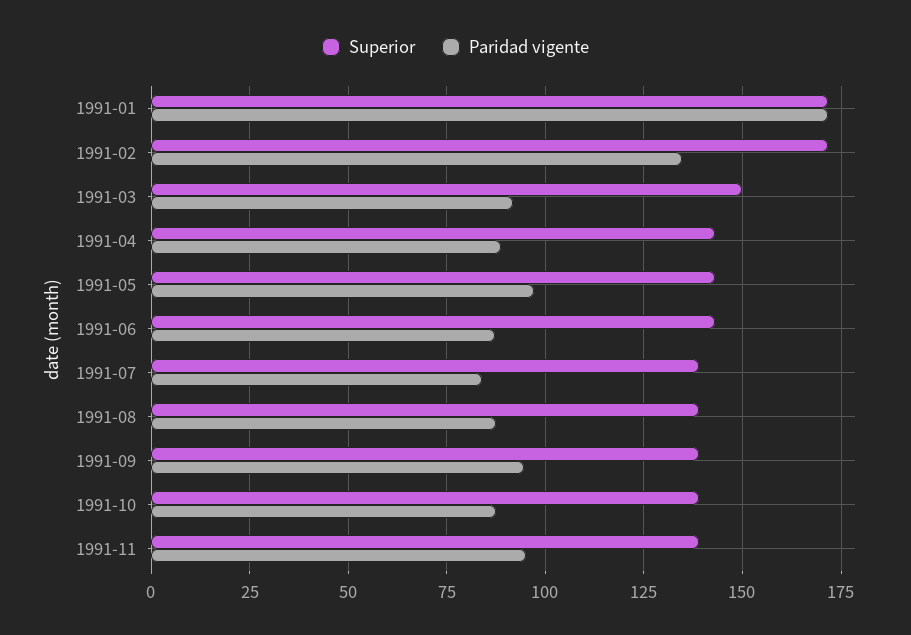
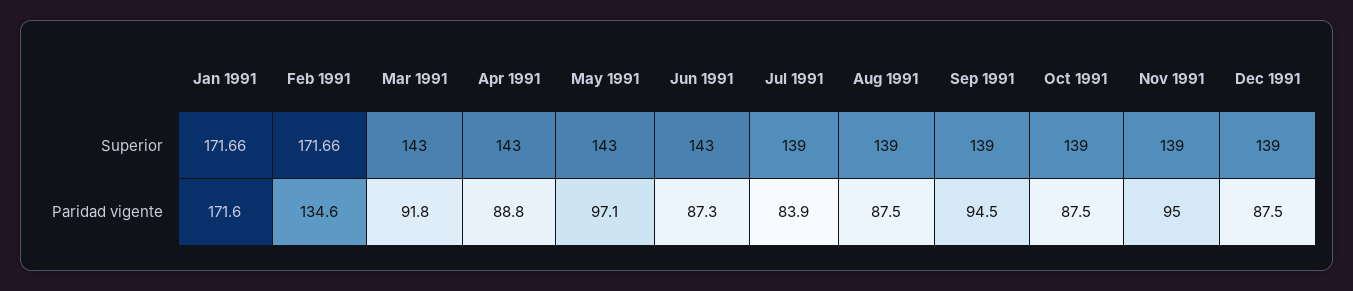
Superior, 1991-03: 150 -> 143
Superior, Dec 1991: none -> 139
Paridad vigente, Dec 1991: none -> 87.5

